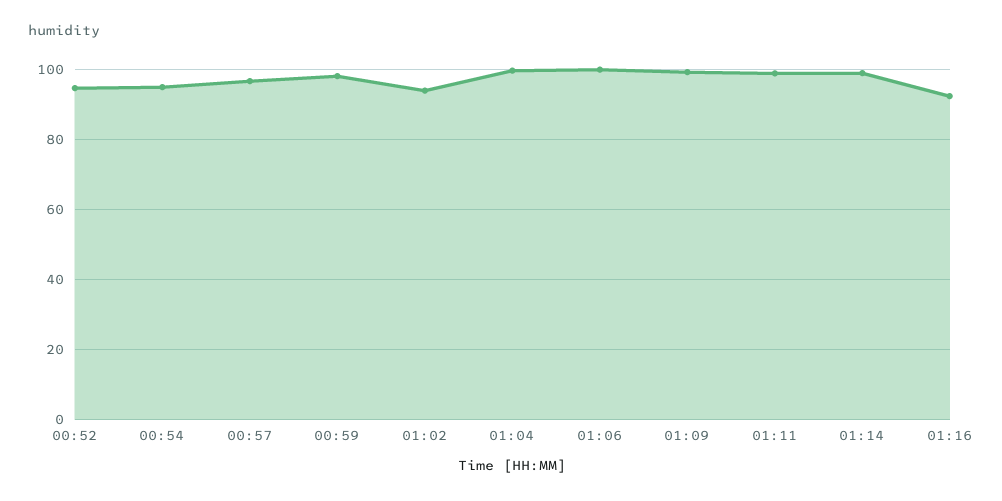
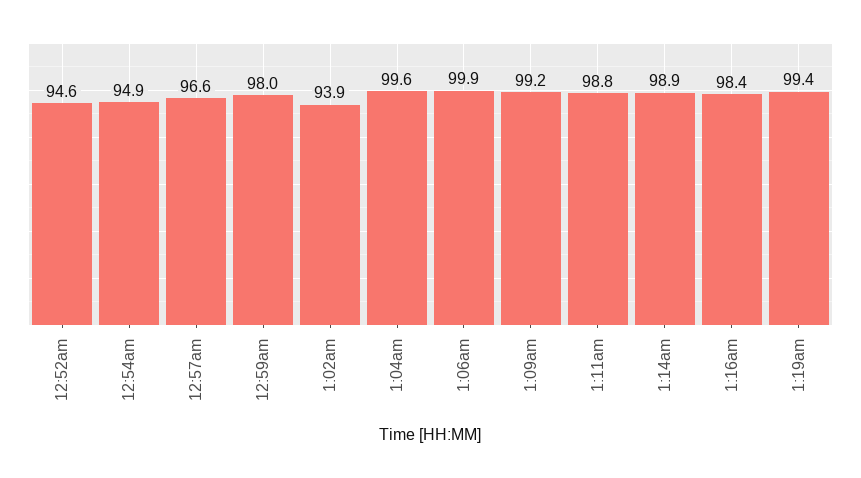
01:16: 92 -> 98.4
1:19am: none -> 99.4

